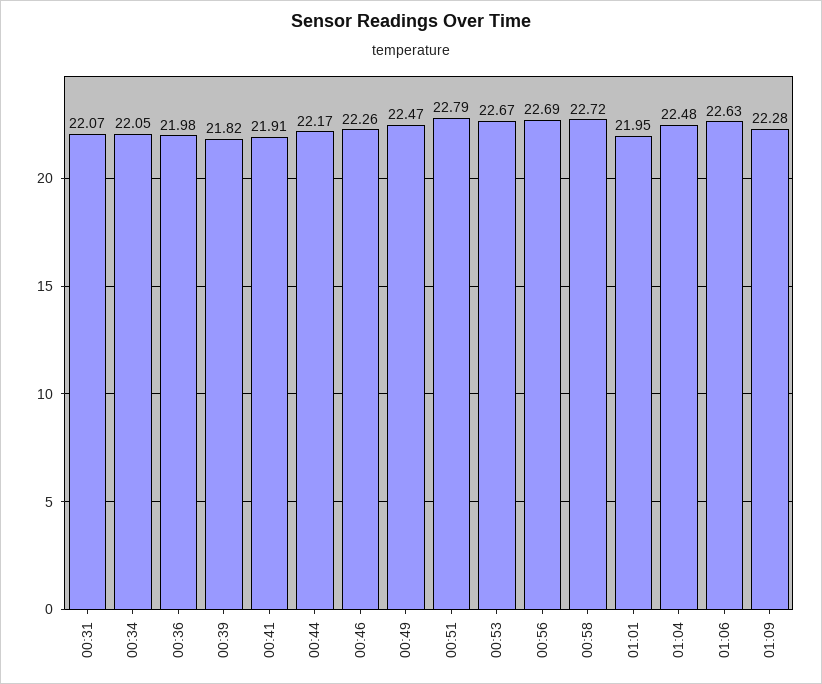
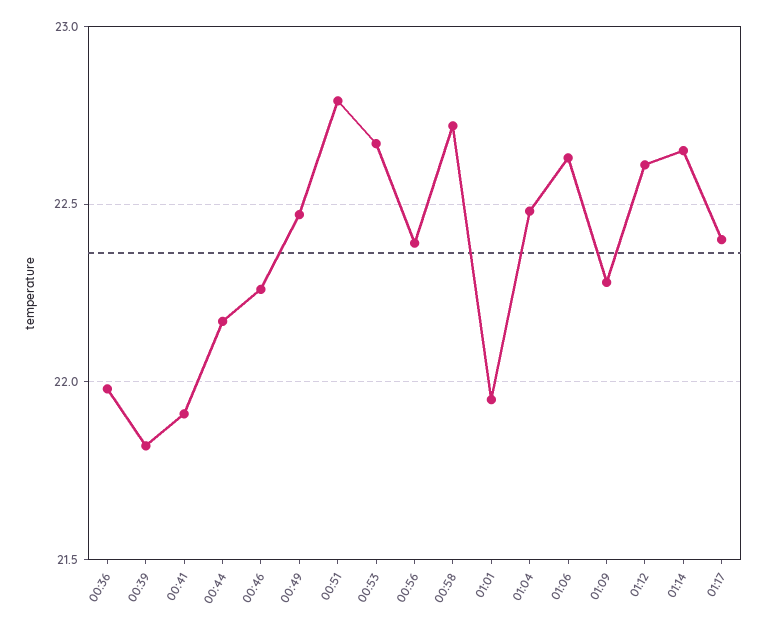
00:31: 22.07 -> none
00:34: 22.05 -> none
00:56: 22.69 -> 22.4
01:12: none -> 22.6
01:14: none -> 22.65
01:17: none -> 22.4

